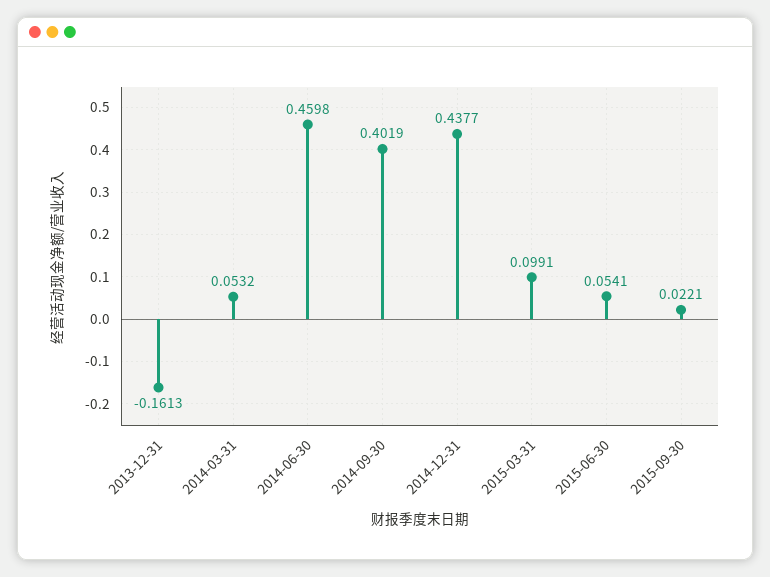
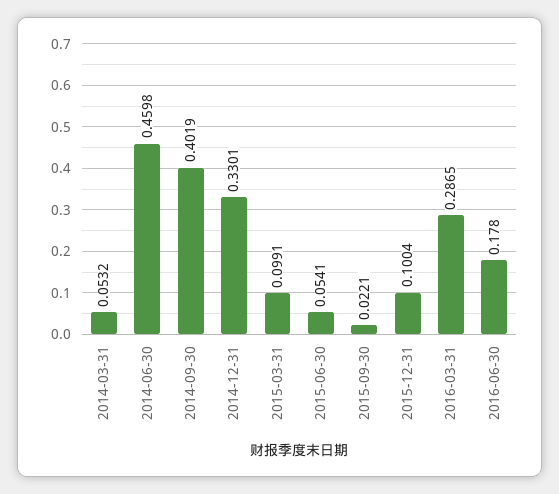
2013-12-31: -0.1613 -> none
2014-12-31: 0.4377 -> 0.3301
2015-12-31: none -> 0.1004
2016-03-31: none -> 0.2865
2016-06-30: none -> 0.178

